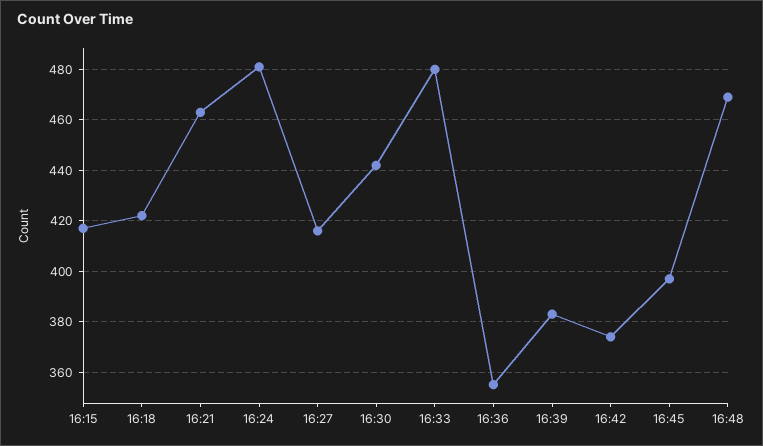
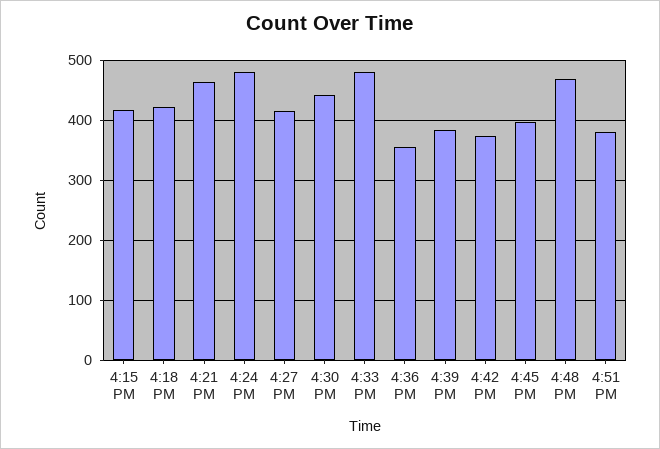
4:51 PM: none -> 380

